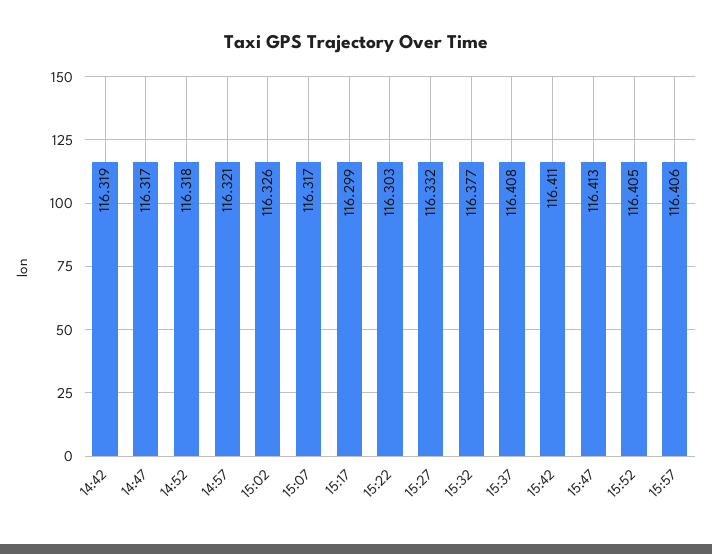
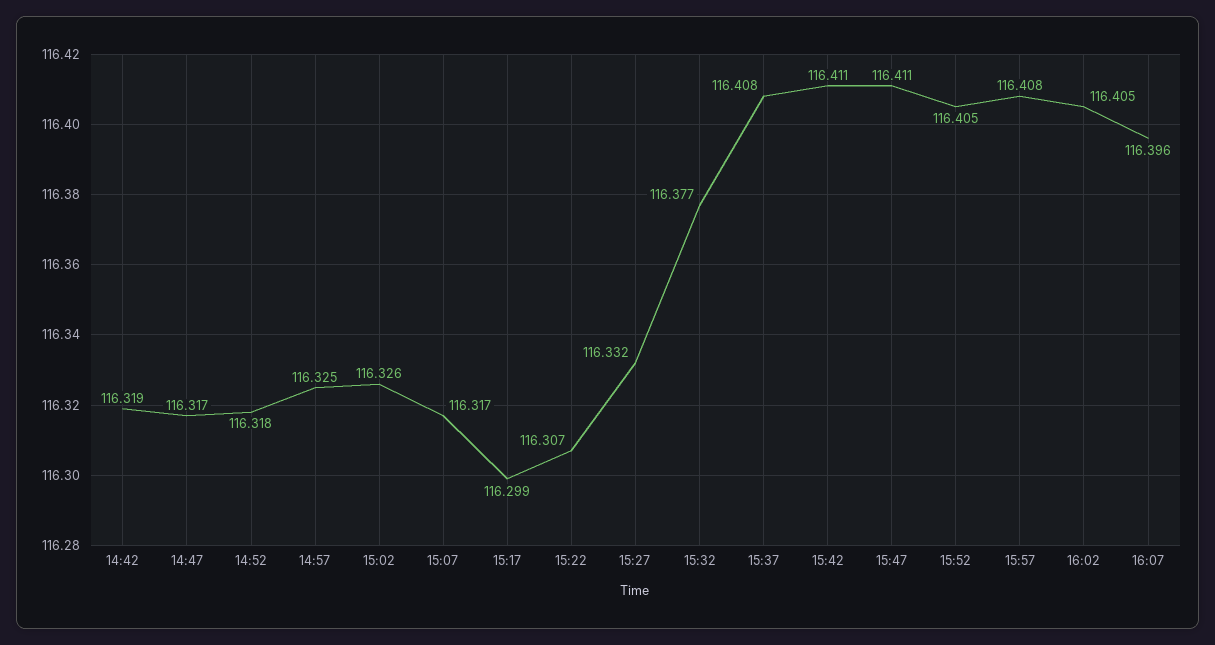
14:57: 116.321 -> 116.325
15:22: 116.303 -> 116.307
15:47: 116.413 -> 116.411
15:57: 116.406 -> 116.408
16:02: none -> 116.405
16:07: none -> 116.396

